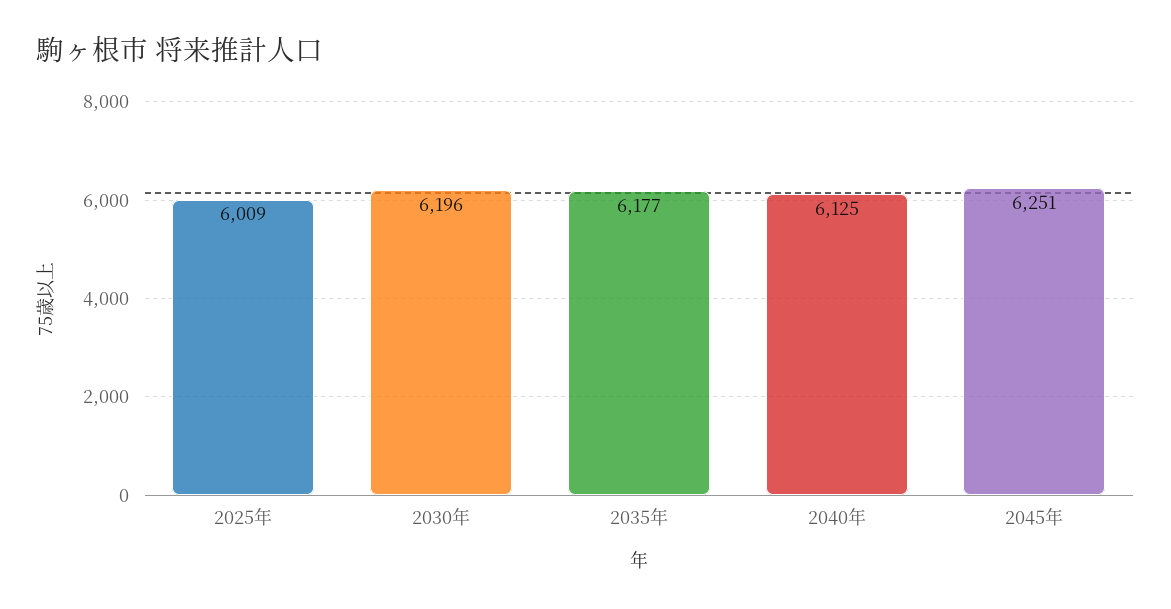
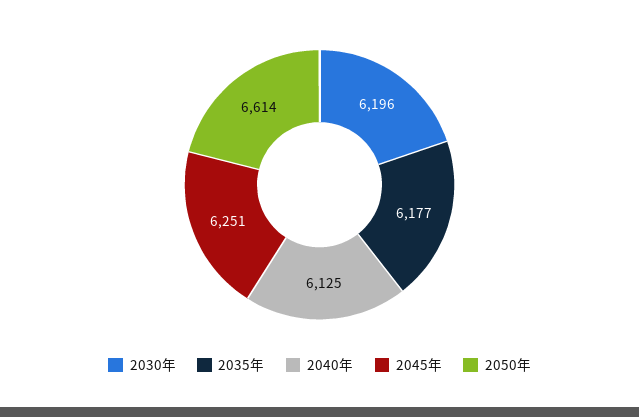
2025年: 6009 -> none
2050年: none -> 6614

